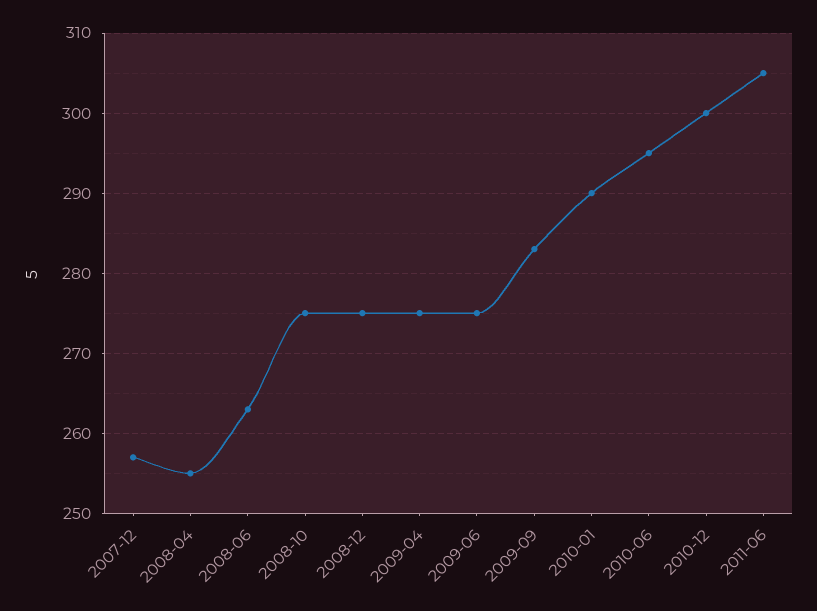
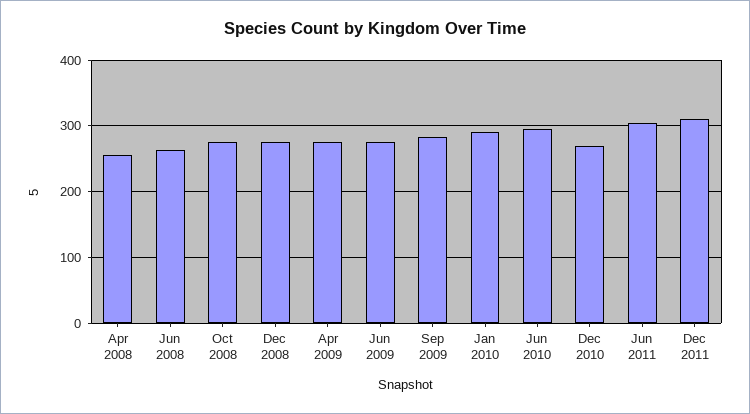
2007-12: 257 -> none
2010-12: 300 -> 270
Dec 2011: none -> 310

